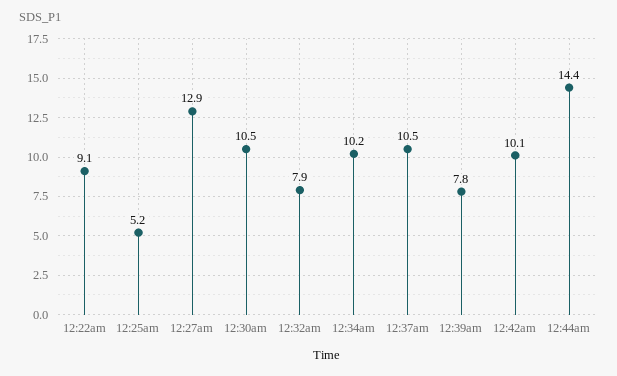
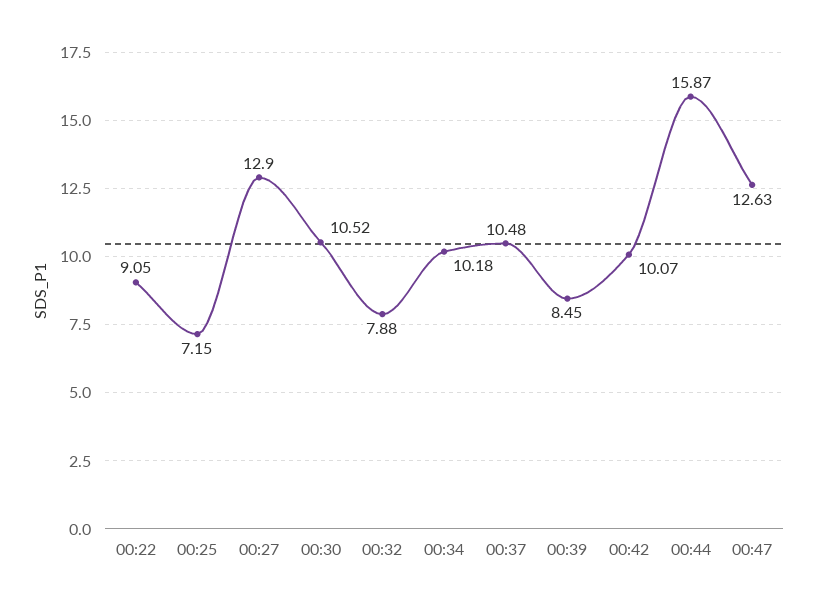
12:25am: 5.2 -> 7.15
12:39am: 7.8 -> 8.45
12:44am: 14.4 -> 15.87
00:47: none -> 12.63

